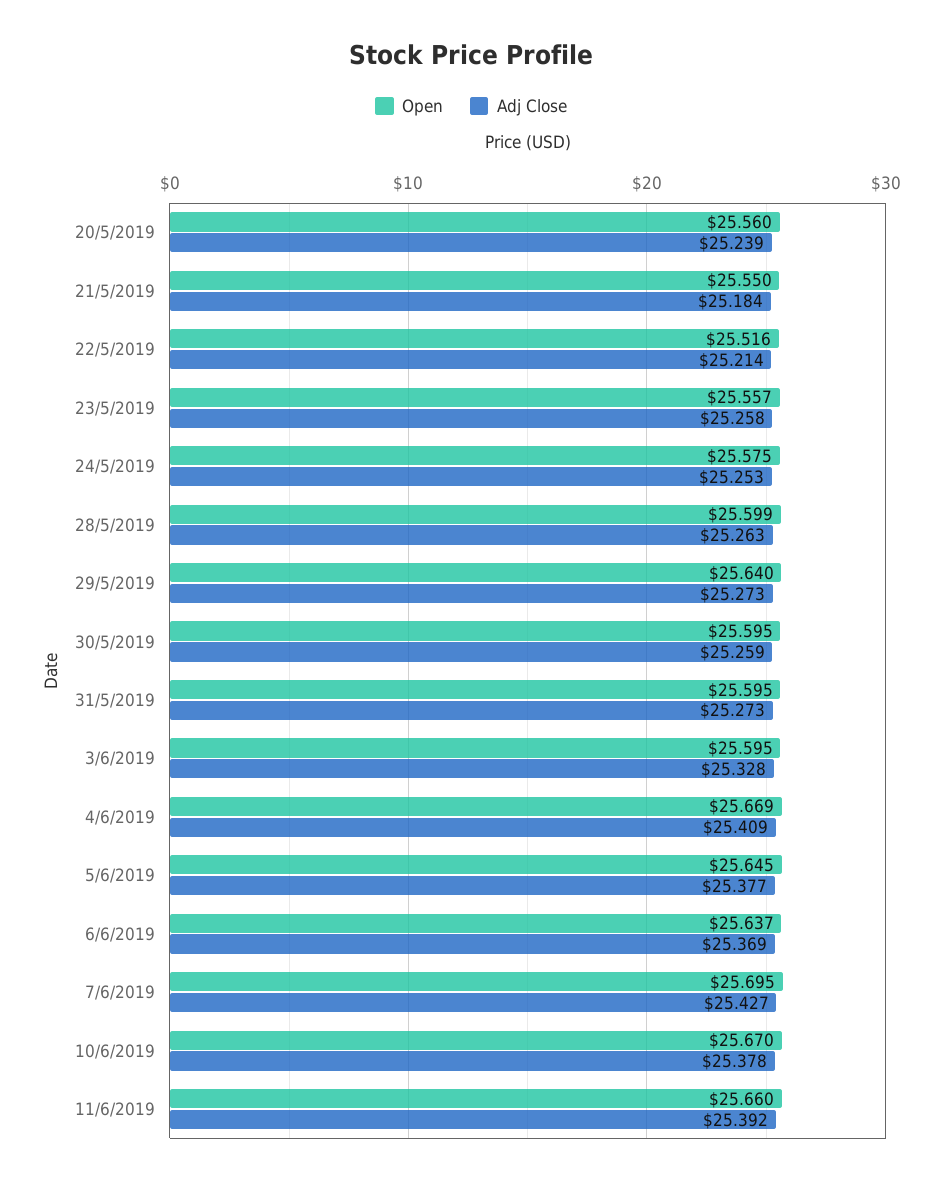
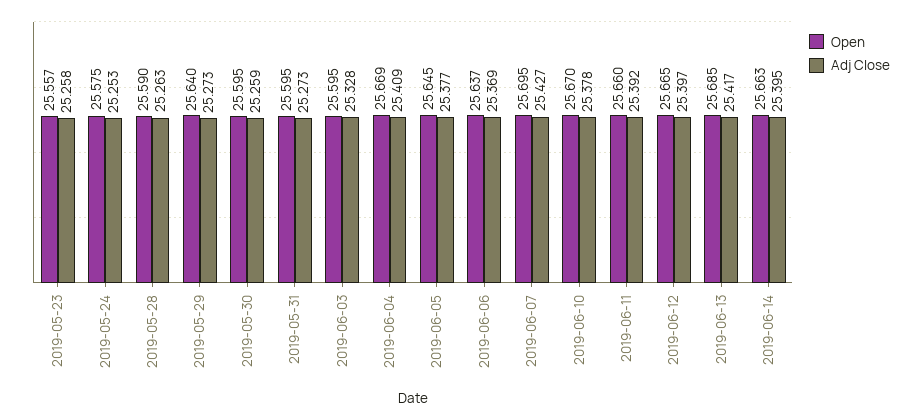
Open, 20/5/2019: 25.56 -> none
Adj Close, 20/5/2019: 25.239 -> none
Open, 21/5/2019: 25.55 -> none
Adj Close, 21/5/2019: 25.184 -> none
Open, 22/5/2019: 25.516 -> none
Adj Close, 22/5/2019: 25.214 -> none
Open, 28/5/2019: 25.599 -> 25.59
Open, 2019-06-12: none -> 25.665
Adj Close, 2019-06-12: none -> 25.397
Open, 2019-06-13: none -> 25.685
Adj Close, 2019-06-13: none -> 25.417
Open, 2019-06-14: none -> 25.663
Adj Close, 2019-06-14: none -> 25.395

